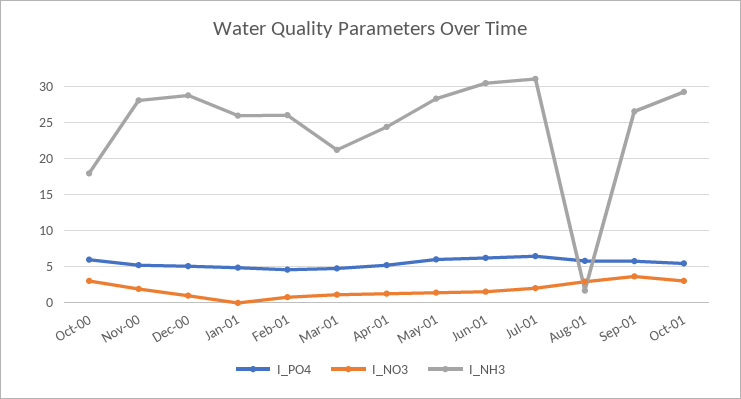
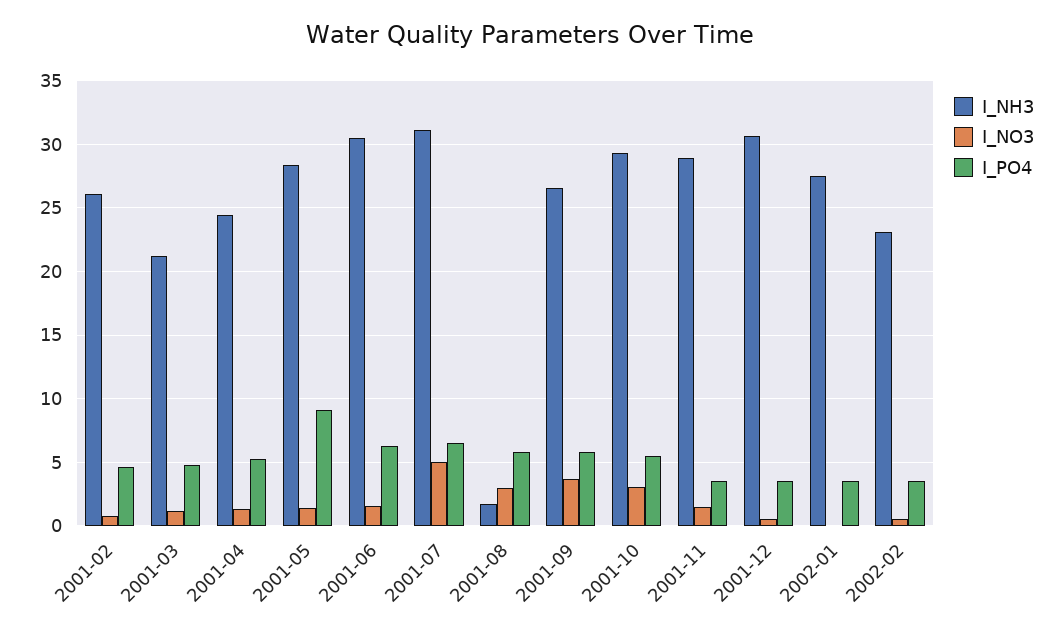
I_PO4, Oct-00: 6 -> none
I_NO3, Oct-00: 3 -> none
I_NH3, Oct-00: 18 -> none
I_PO4, Nov-00: 5 -> none
I_NO3, Nov-00: 2 -> none
I_NH3, Nov-00: 28 -> none
I_PO4, Dec-00: 5 -> none
I_NO3, Dec-00: 1 -> none
I_NH3, Dec-00: 29 -> none
I_PO4, Jan-01: 5 -> none
I_NO3, Jan-01: 0 -> none
I_NH3, Jan-01: 26 -> none
I_PO4, May-01: 6 -> 9
I_NO3, Jul-01: 2 -> 5
I_NH3, 2001-11: none -> 29
I_NO3, 2001-11: none -> 1.5
I_PO4, 2001-11: none -> 3.5
I_NH3, 2001-12: none -> 30.5
I_NO3, 2001-12: none -> 0.5
I_PO4, 2001-12: none -> 3.5
I_NH3, 2002-01: none -> 27.5
I_NO3, 2002-01: none -> 0
I_PO4, 2002-01: none -> 3.5
I_NH3, 2002-02: none -> 23
I_NO3, 2002-02: none -> 0.5
I_PO4, 2002-02: none -> 3.5

